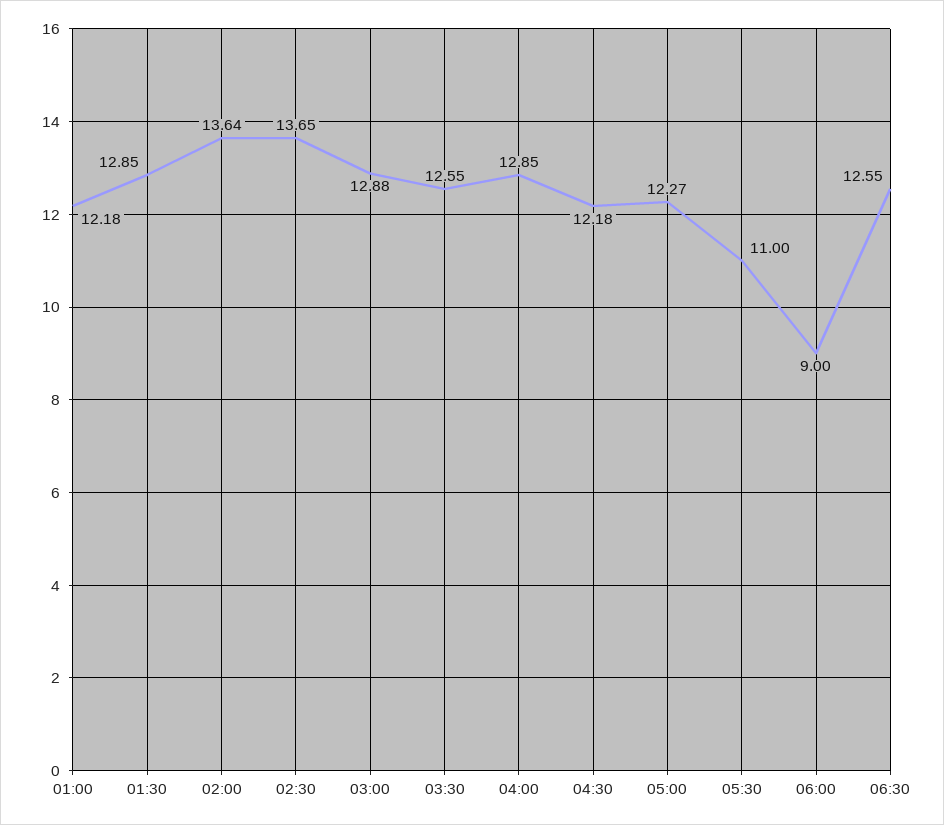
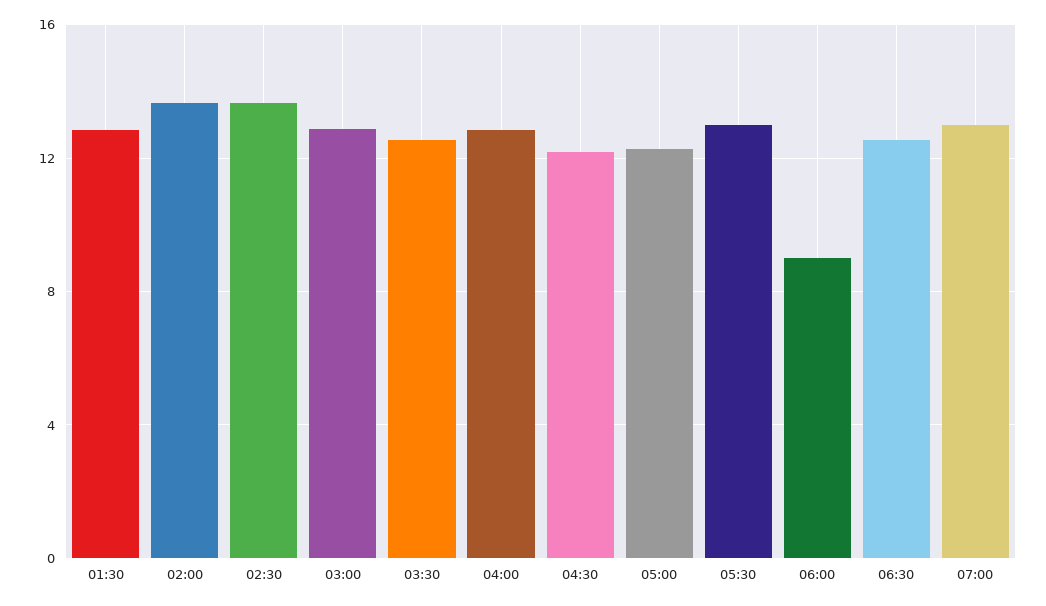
01:00: 12.18 -> none
05:30: 11 -> 13
07:00: none -> 13

